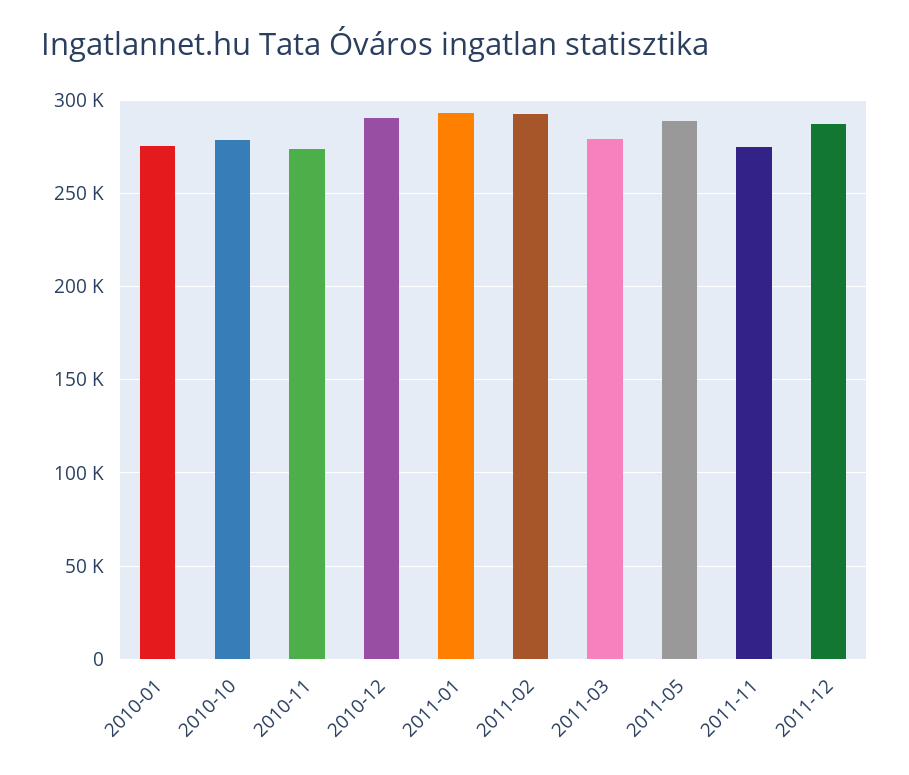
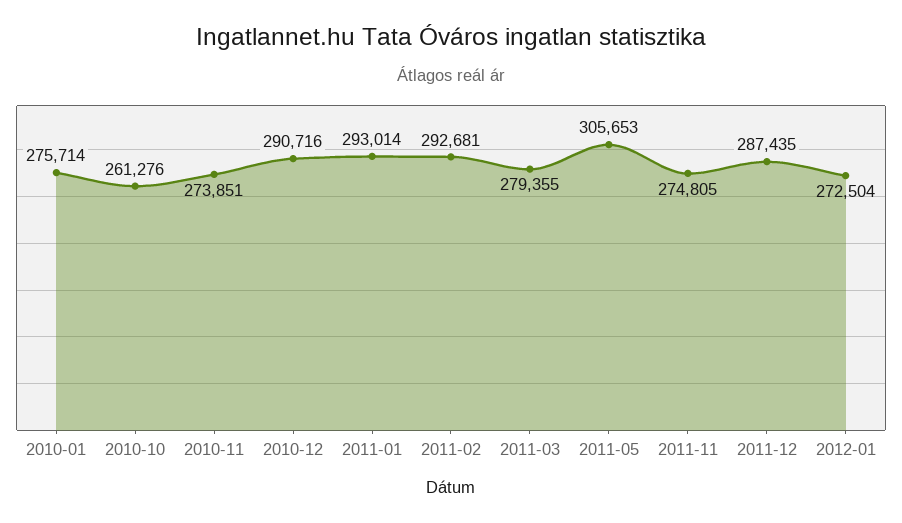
2010-10: 280000 -> 261276
2011-05: 290000 -> 305653
2012-01: none -> 272504

